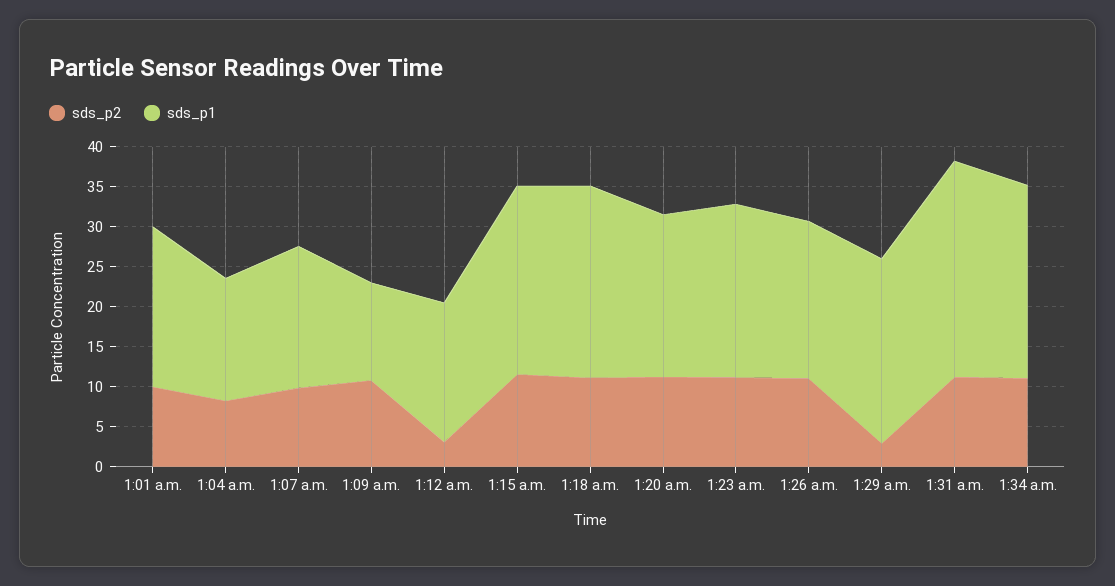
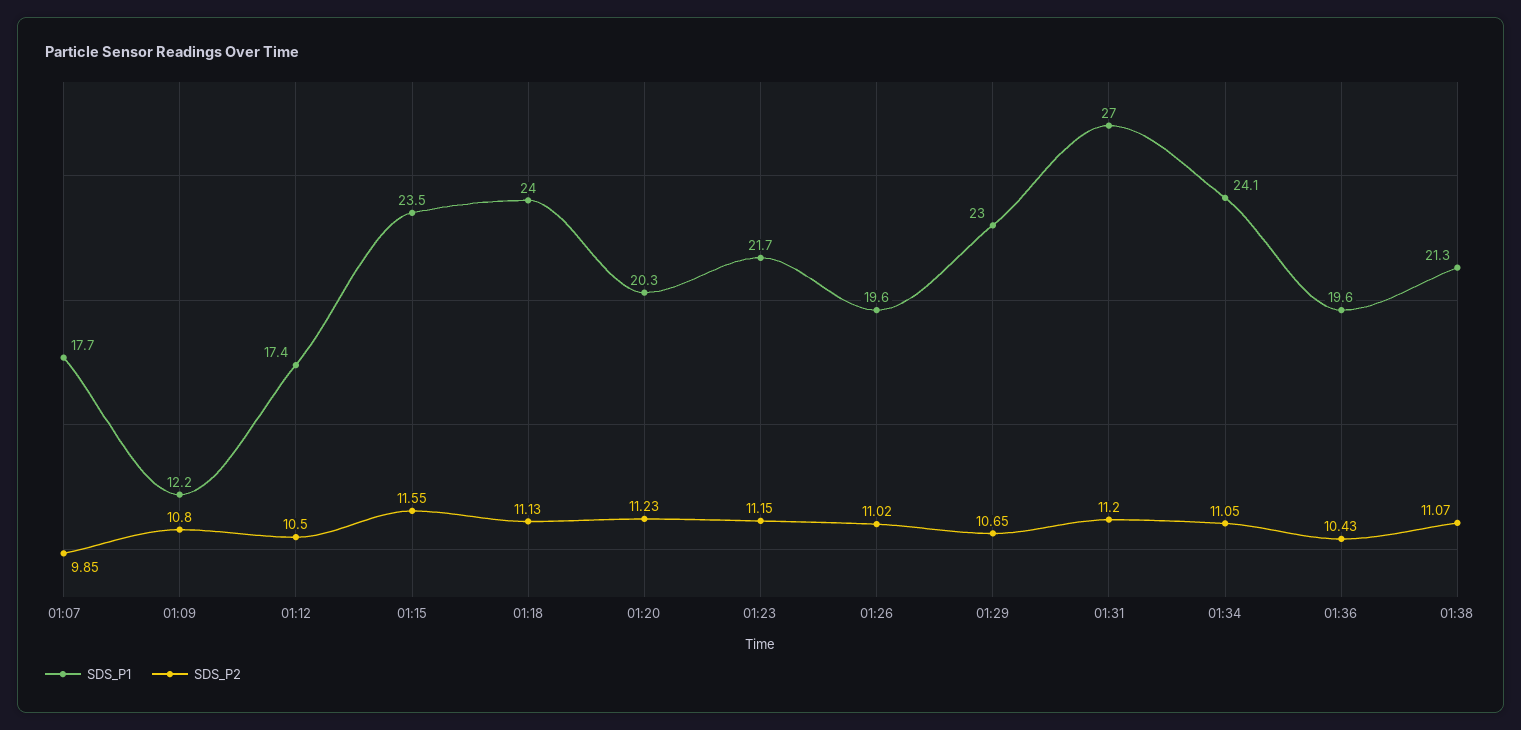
sds_p2, 1:01 a.m.: 10 -> none
sds_p1, 1:01 a.m.: 20 -> none
sds_p2, 1:04 a.m.: 7.5 -> none
sds_p1, 1:04 a.m.: 15 -> none
sds_p2, 1:12 a.m.: 2.5 -> 10.5
sds_p2, 1:29 a.m.: 2.5 -> 10.65
sds_p1, 01:36: none -> 19.6
sds_p2, 01:36: none -> 10.43
sds_p1, 01:38: none -> 21.3
sds_p2, 01:38: none -> 11.07

